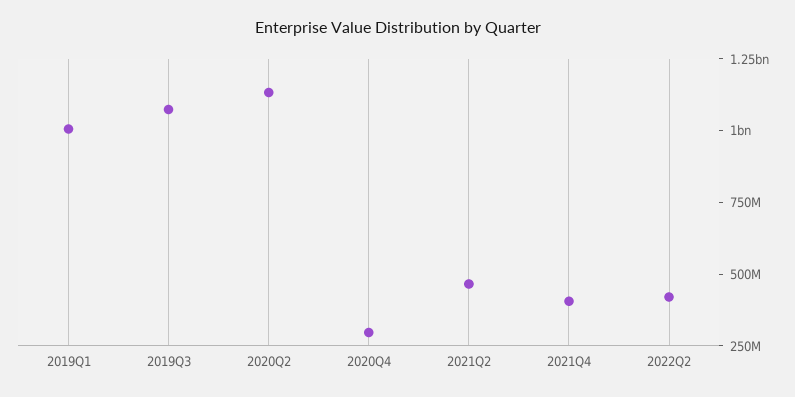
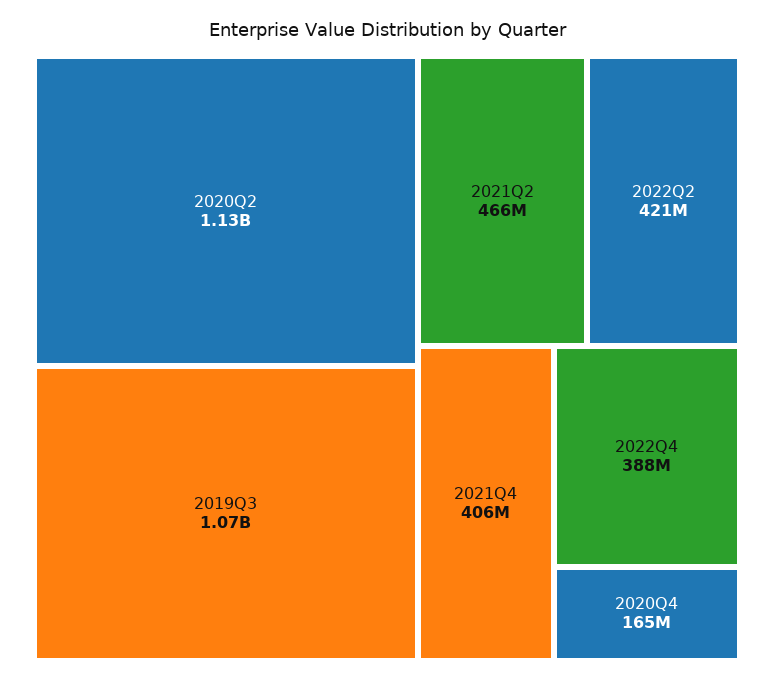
2019Q1: 1000000000 -> none
2020Q4: 300000000 -> 165000000
2022Q4: none -> 388000000

